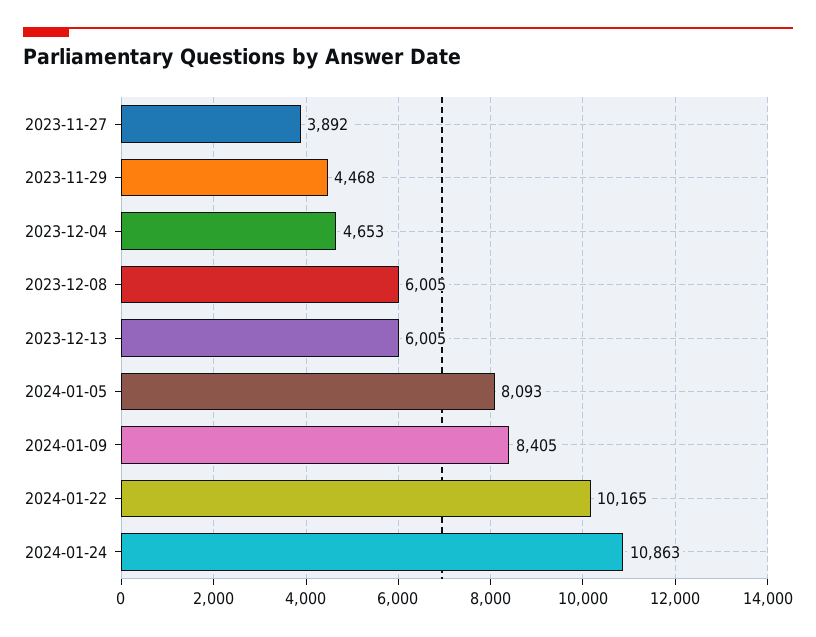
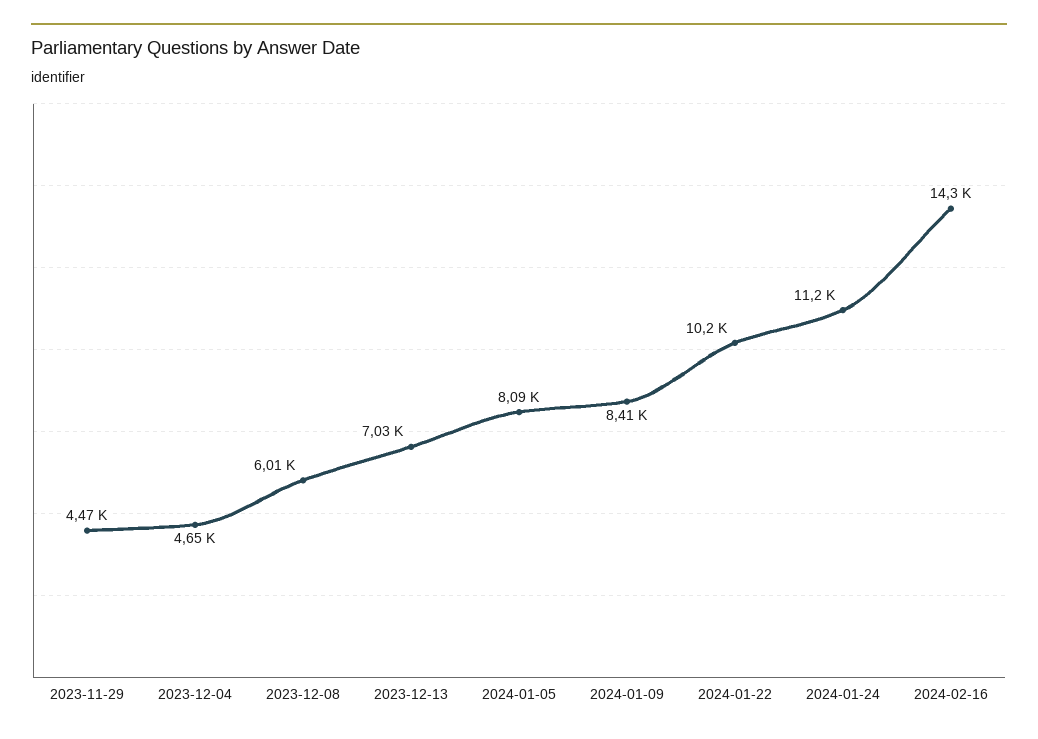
2023-11-27: 3892 -> none
2023-12-13: 6005 -> 7030
2024-01-24: 10863 -> 11200
2024-02-16: none -> 14300

